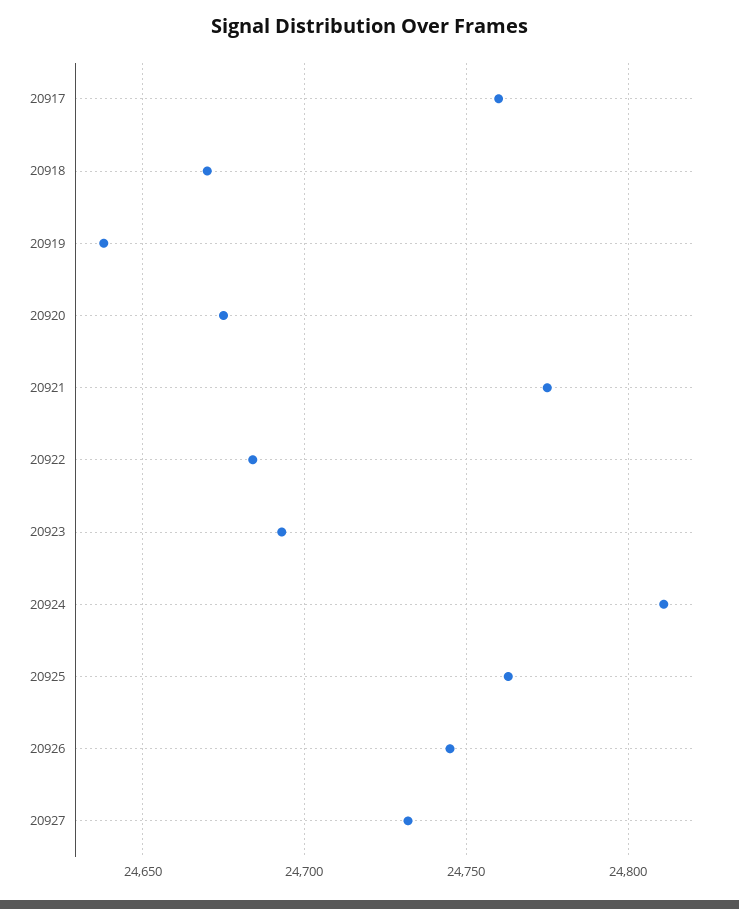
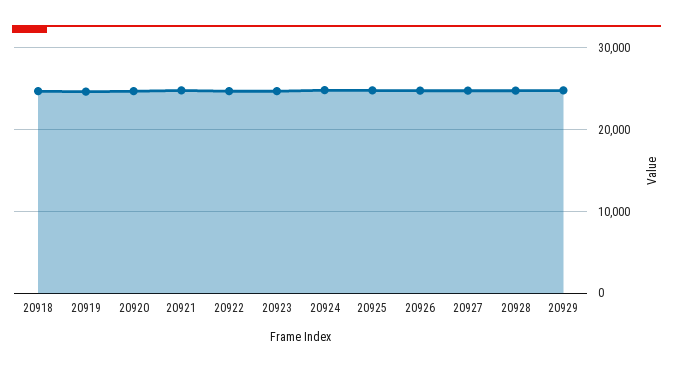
20917: 24760 -> none
20928: none -> 25000
20929: none -> 25000

